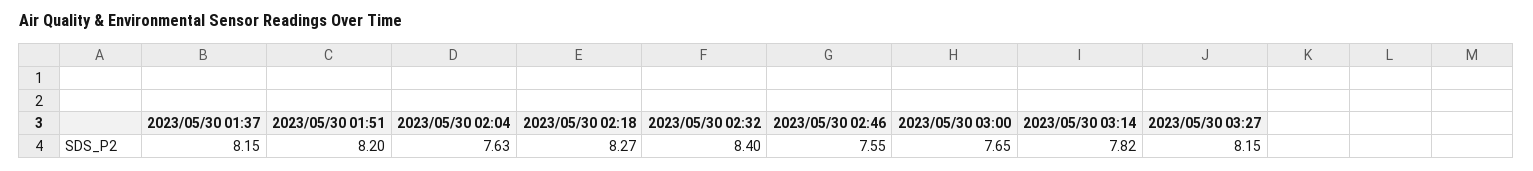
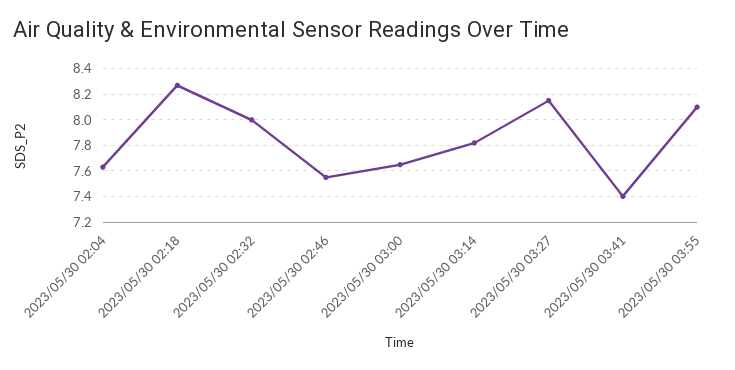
2023/05/30 01:37: 8.15 -> none
2023/05/30 01:51: 8.2 -> none
2023/05/30 02:32: 8.4 -> 8
2023/05/30 03:41: none -> 7.4
2023/05/30 03:55: none -> 8.1

